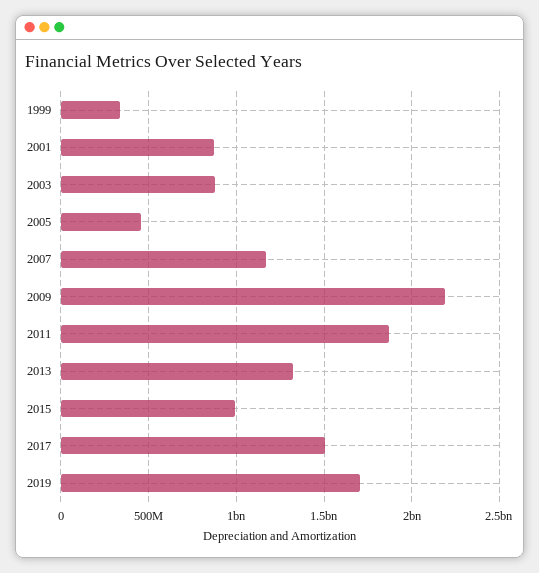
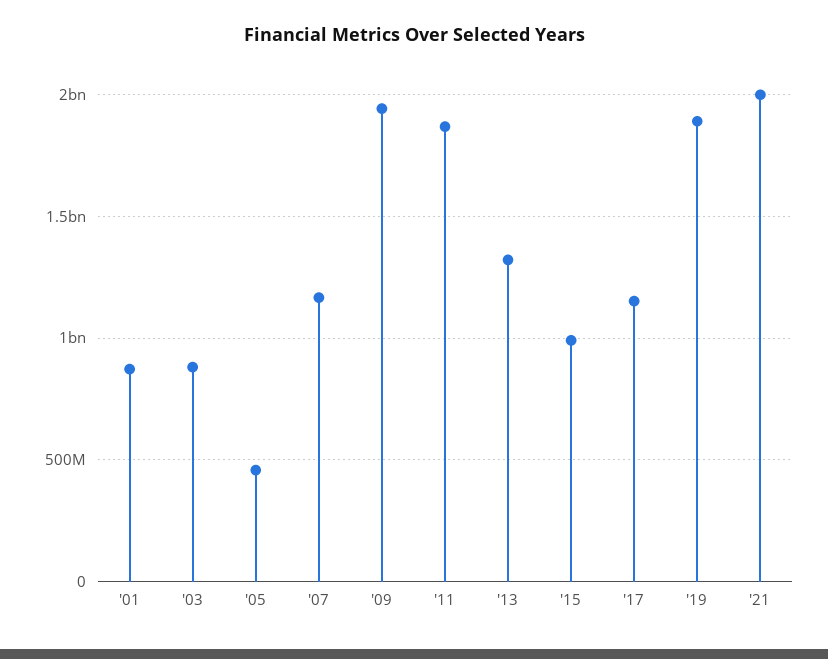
1999: 350000000 -> none
2009: 2200000000 -> 1950000000
2017: 1500000000 -> 1150000000
2019: 1700000000 -> 1900000000
'21: none -> 2000000000

